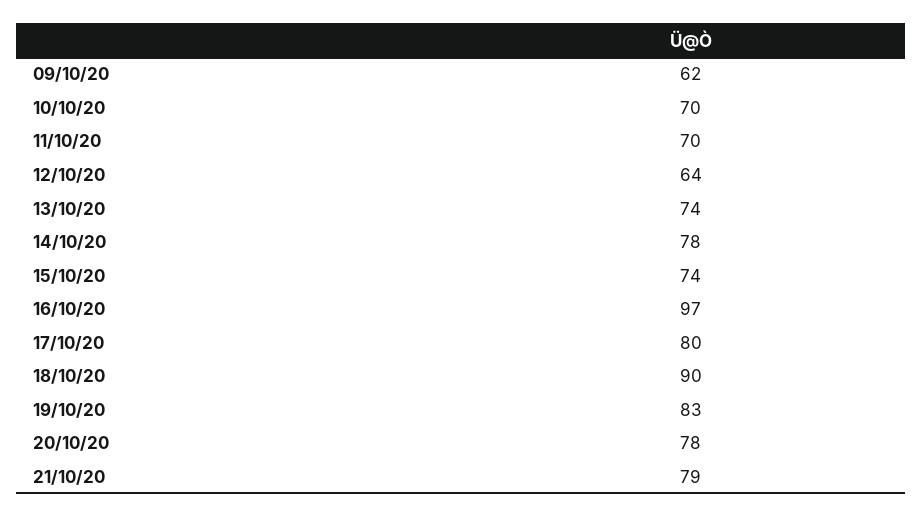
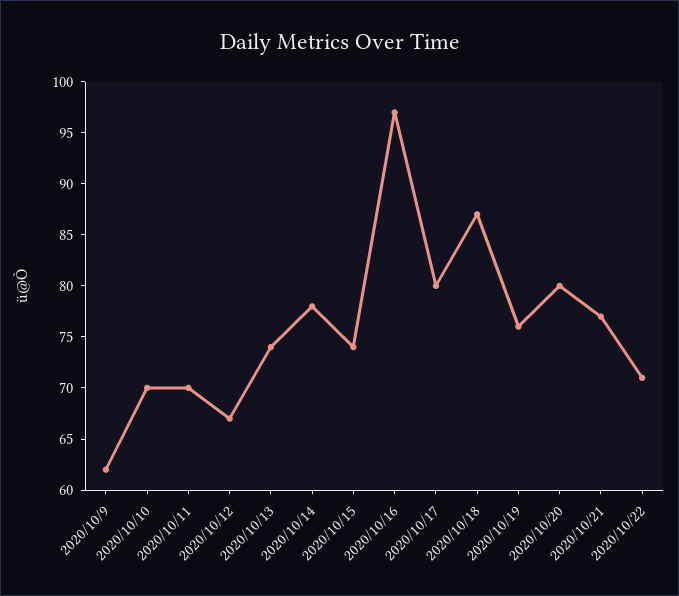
12/10/20: 64 -> 67
18/10/20: 90 -> 87
19/10/20: 83 -> 76
20/10/20: 78 -> 80
21/10/20: 79 -> 77
2020/10/22: none -> 71

